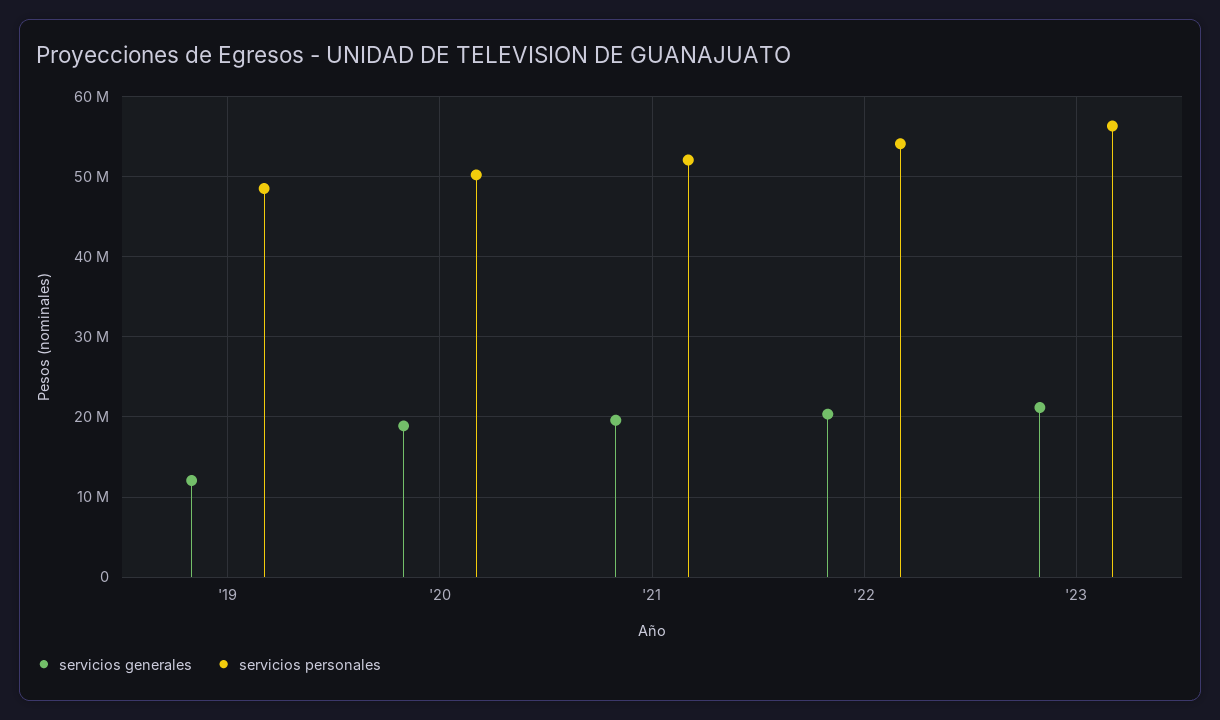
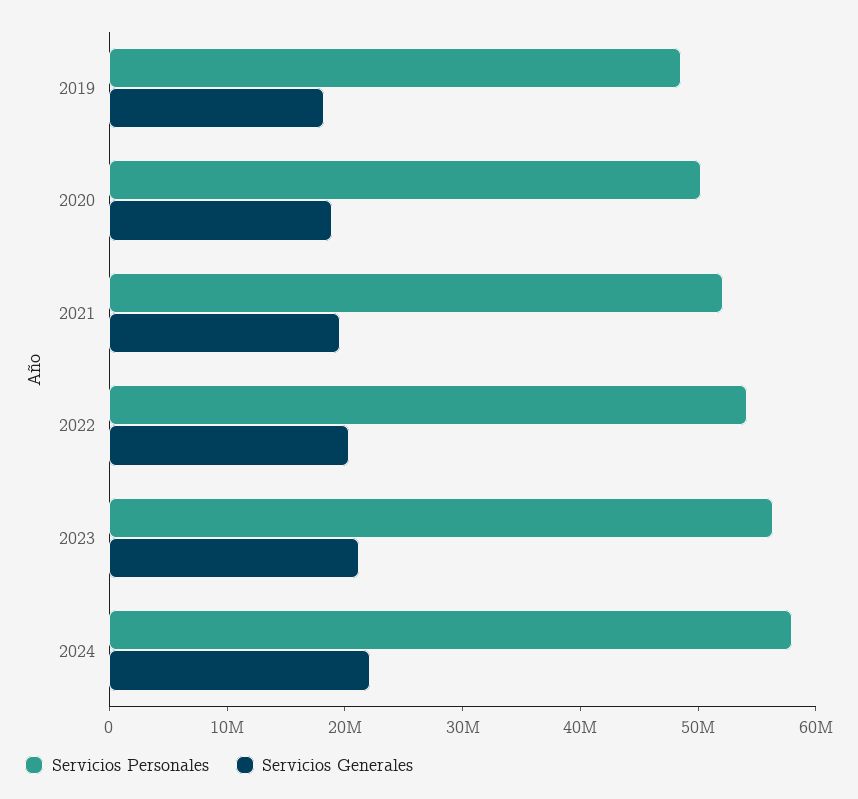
servicios generales, '19: 12000000 -> 18000000
servicios personales, 2024: none -> 58000000
servicios generales, 2024: none -> 22000000

